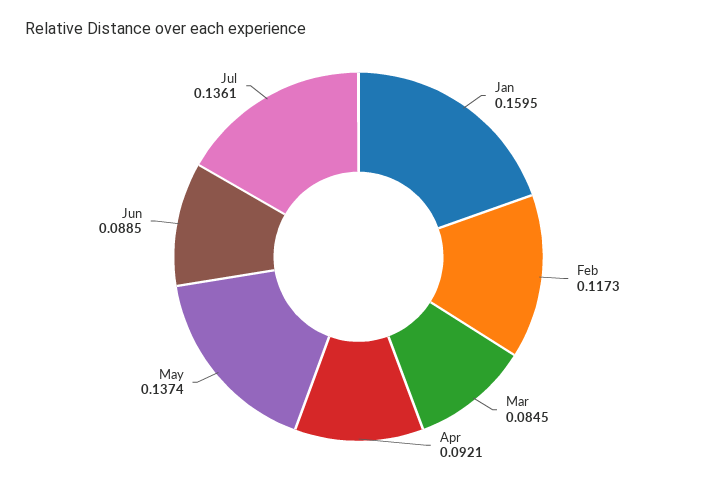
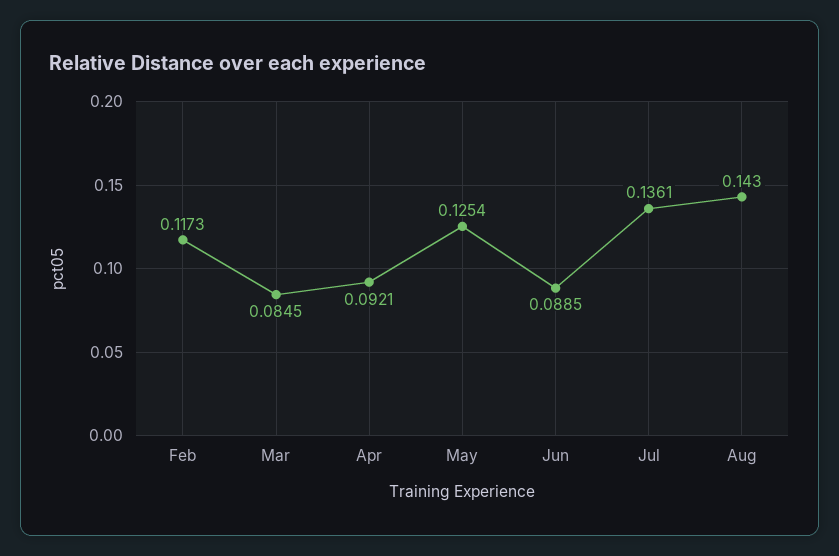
Jan: 0.1595 -> none
May: 0.1374 -> 0.1254
Aug: none -> 0.143

